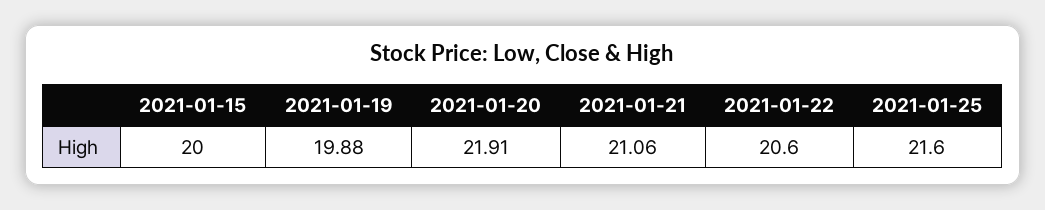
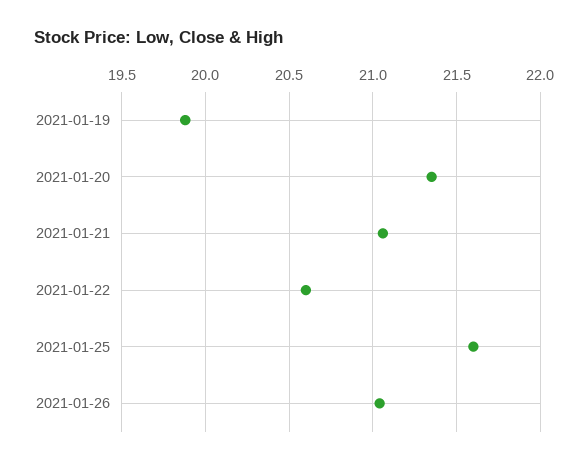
2021-01-15: 20 -> none
2021-01-20: 21.91 -> 21.35
2021-01-26: none -> 21.05

